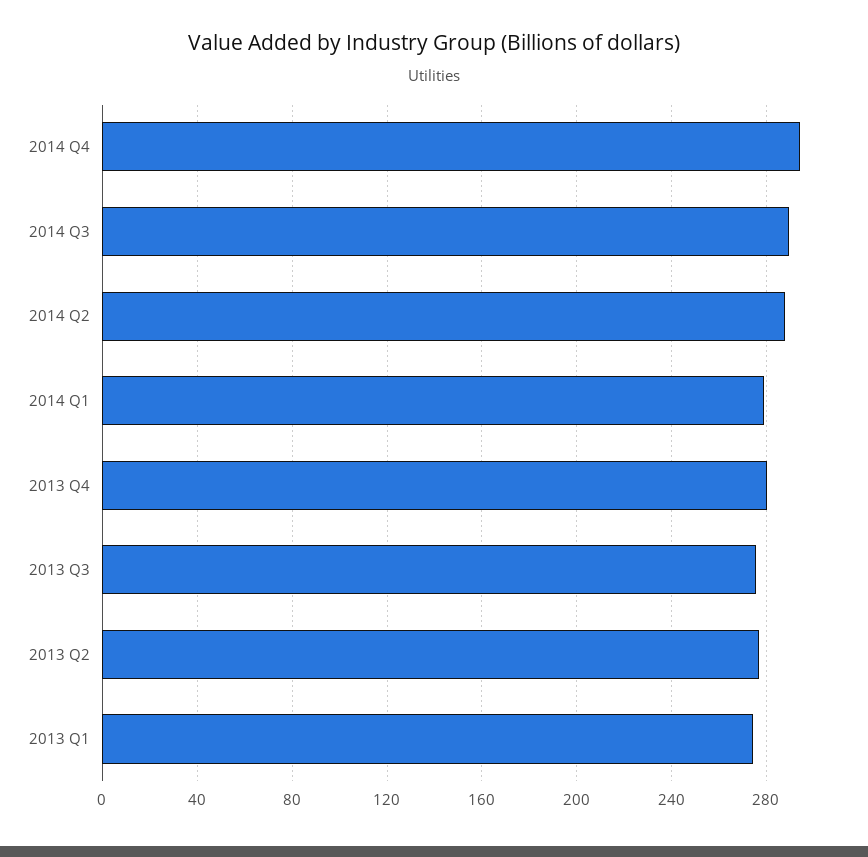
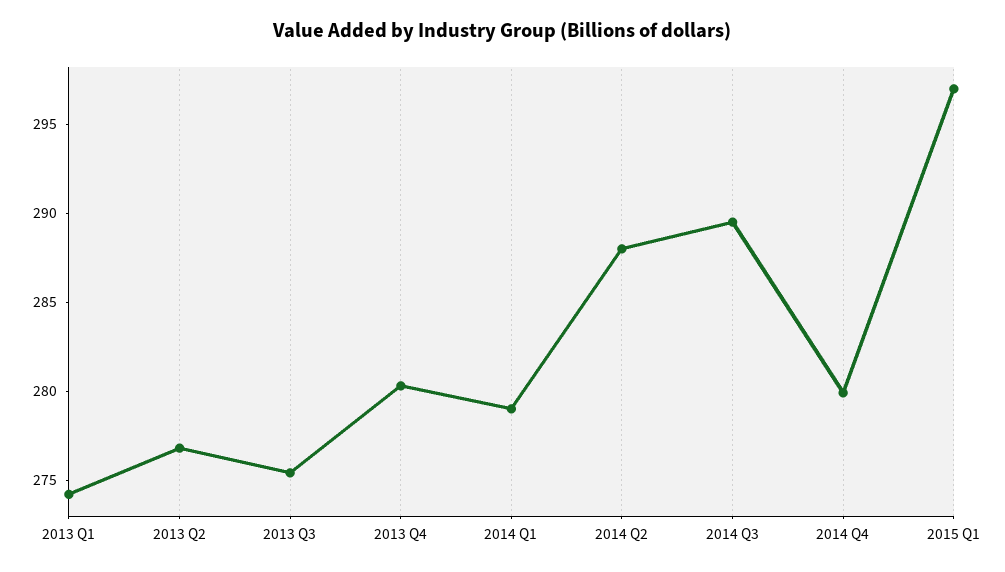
2014 Q4: 295 -> 280
2015 Q1: none -> 297

